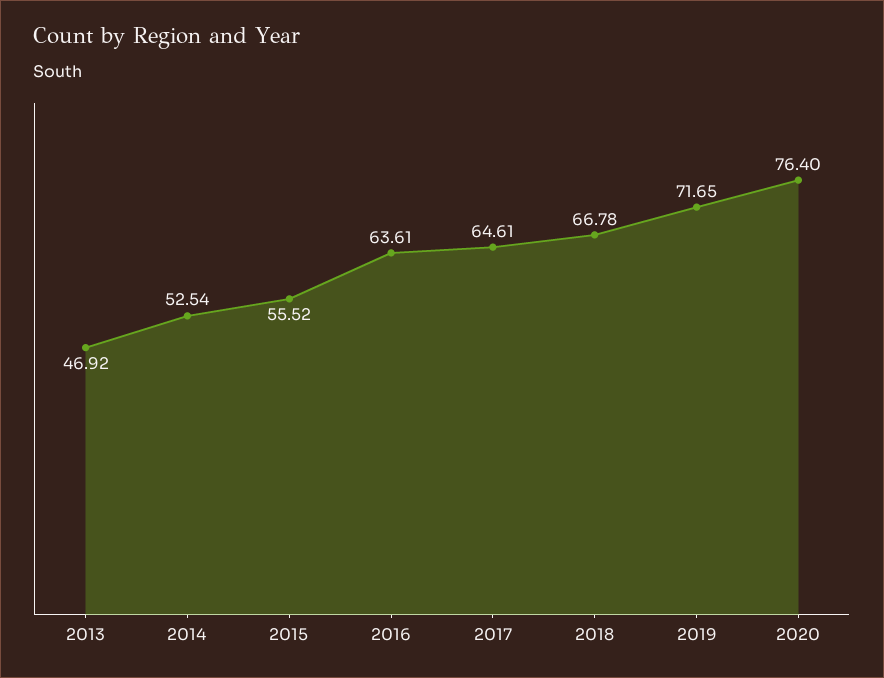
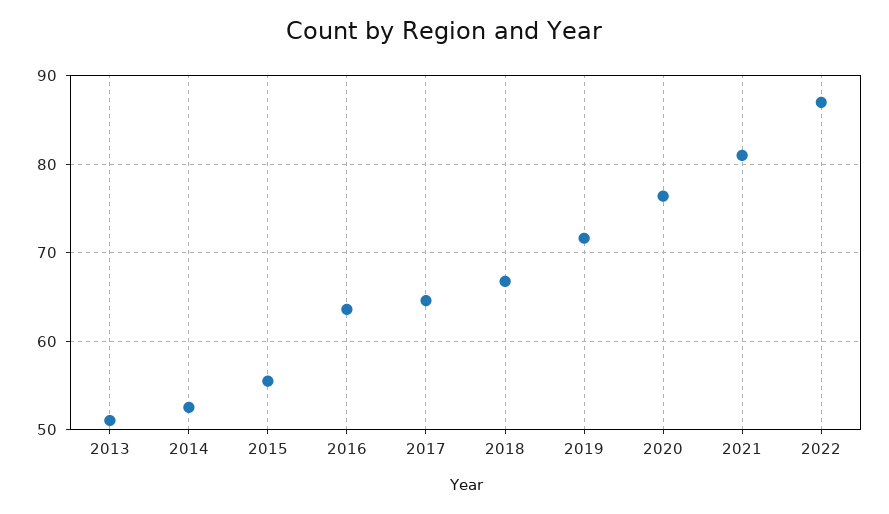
2013: 46.92 -> 51
2021: none -> 81
2022: none -> 87

